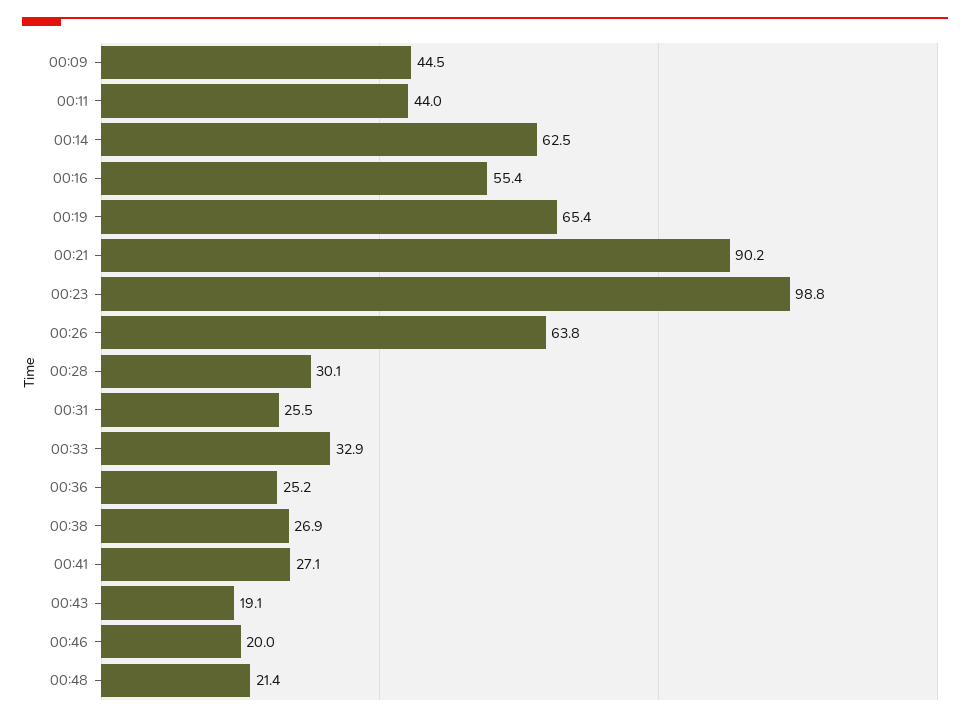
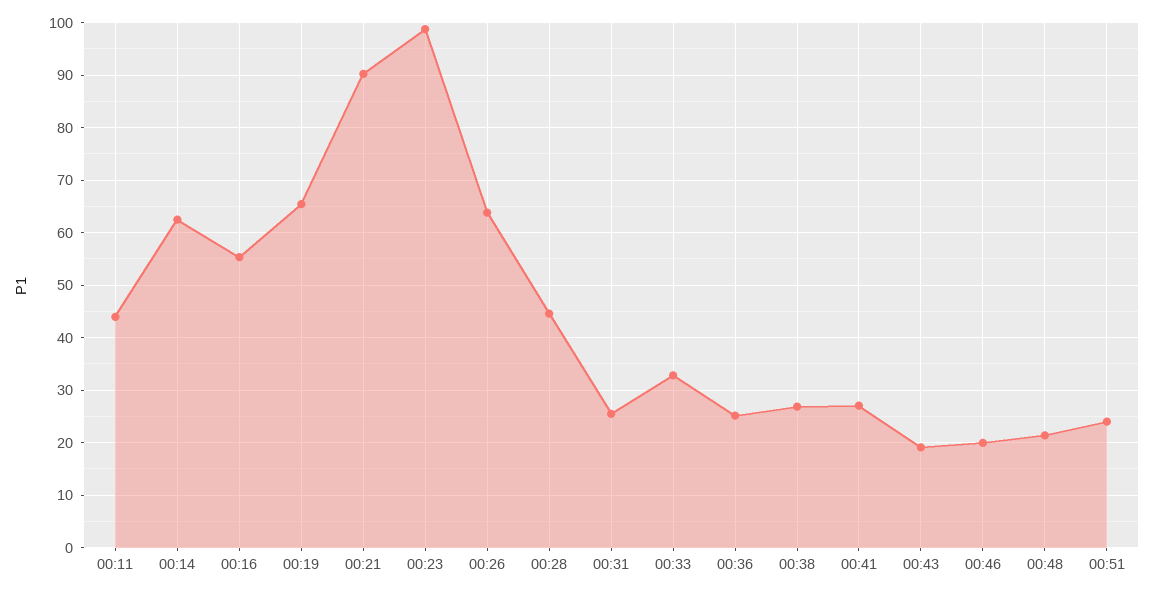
00:09: 44.5 -> none
00:28: 30.1 -> 44
00:51: none -> 24

